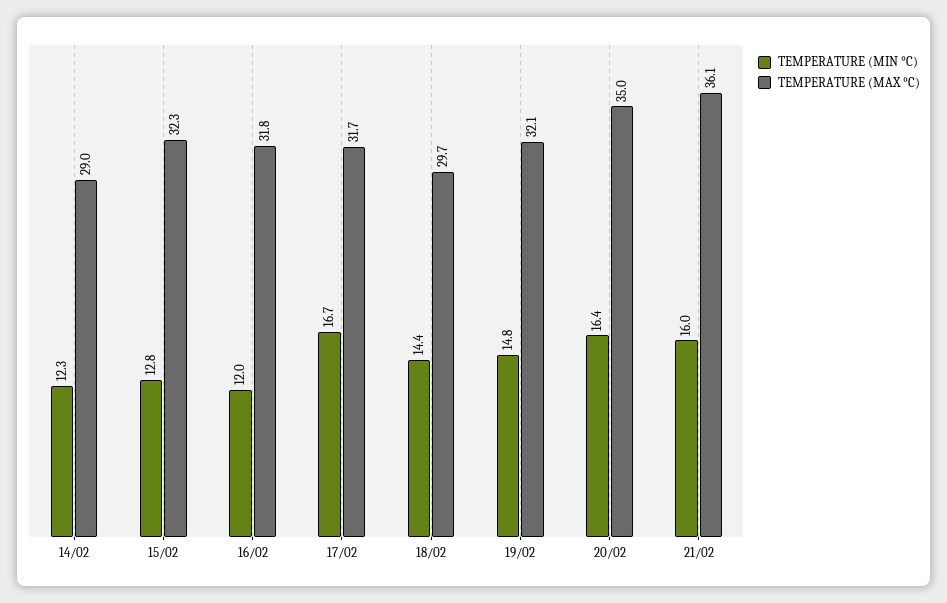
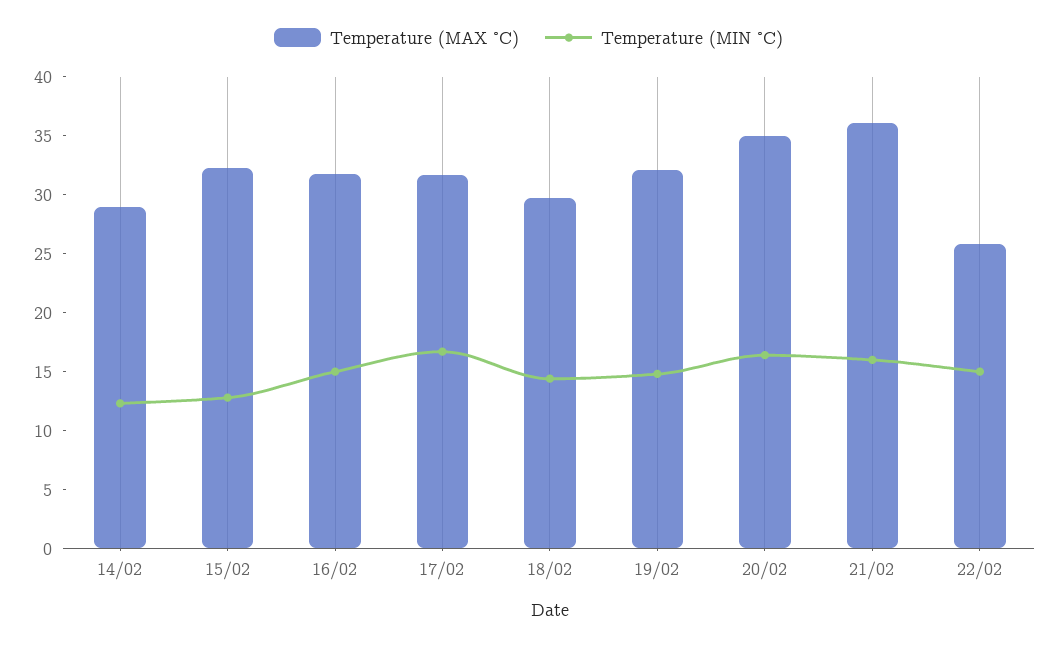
TEMPERATURE (MIN °C), 16/02: 12 -> 15
TEMPERATURE (MAX °C), 22/02: none -> 26
TEMPERATURE (MIN °C), 22/02: none -> 15

